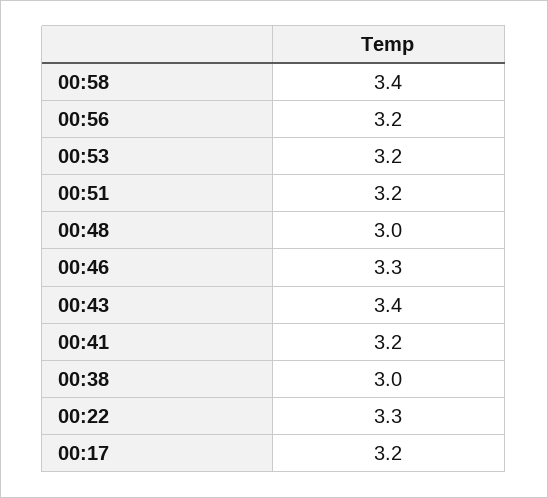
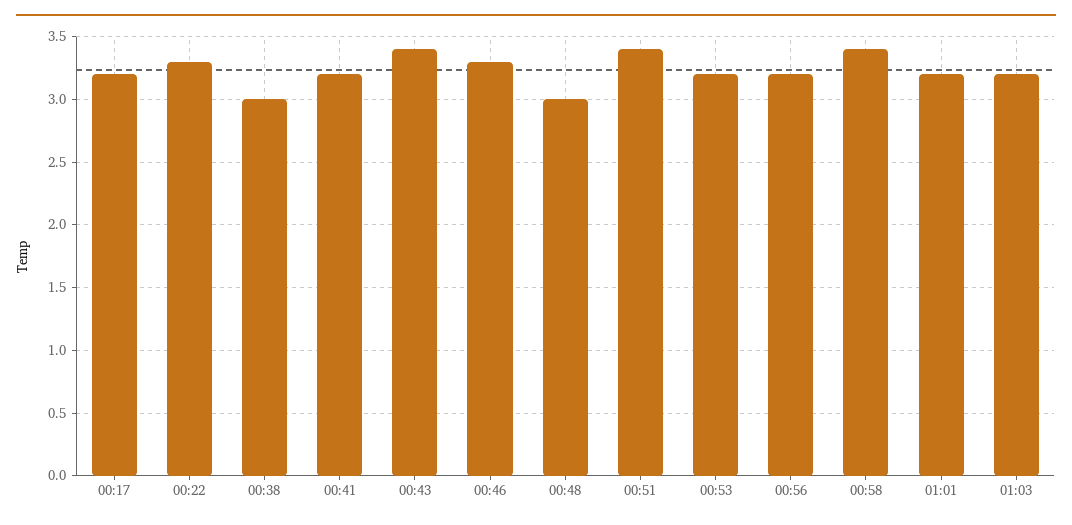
00:51: 3.2 -> 3.4
01:01: none -> 3.2
01:03: none -> 3.2

